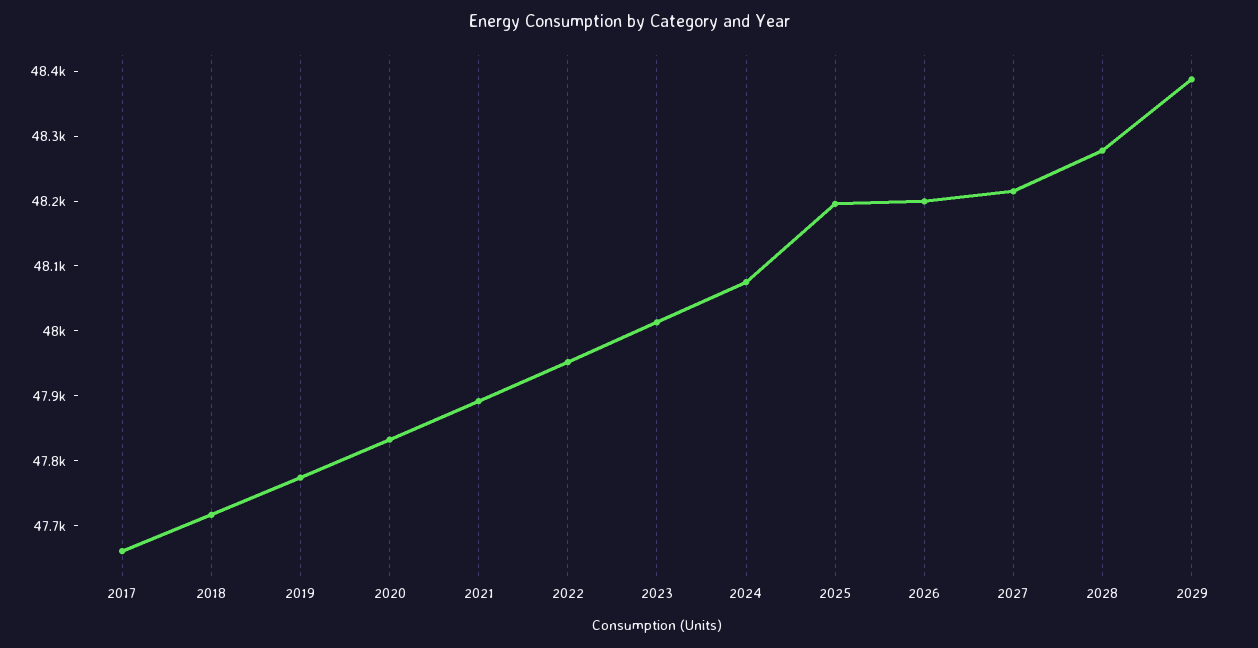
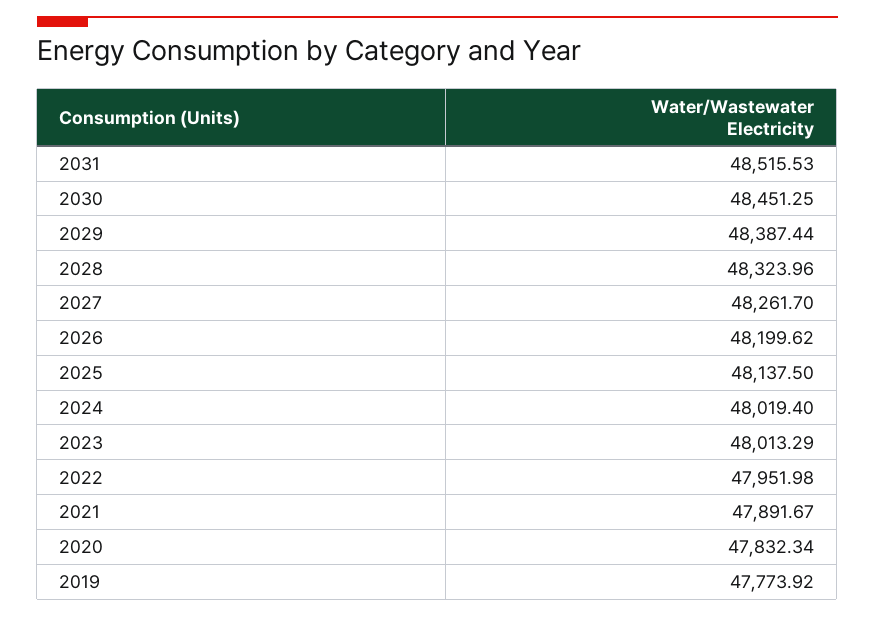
2017: 47660 -> none
2018: 47720 -> none
2024: 48080 -> 48019.4
2025: 48200 -> 48137.5
2027: 48220 -> 48261.7
2028: 48280 -> 48323.96
2031: none -> 48515.53
2030: none -> 48451.25

